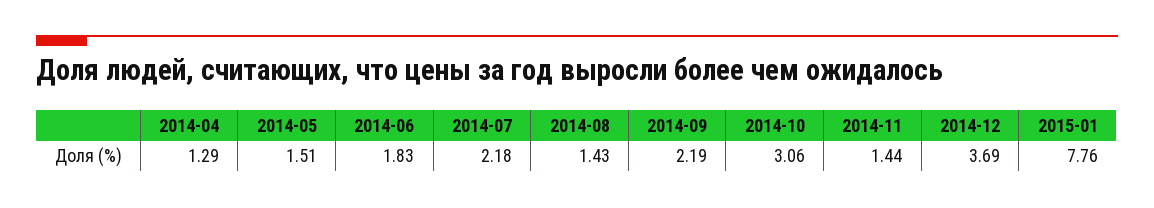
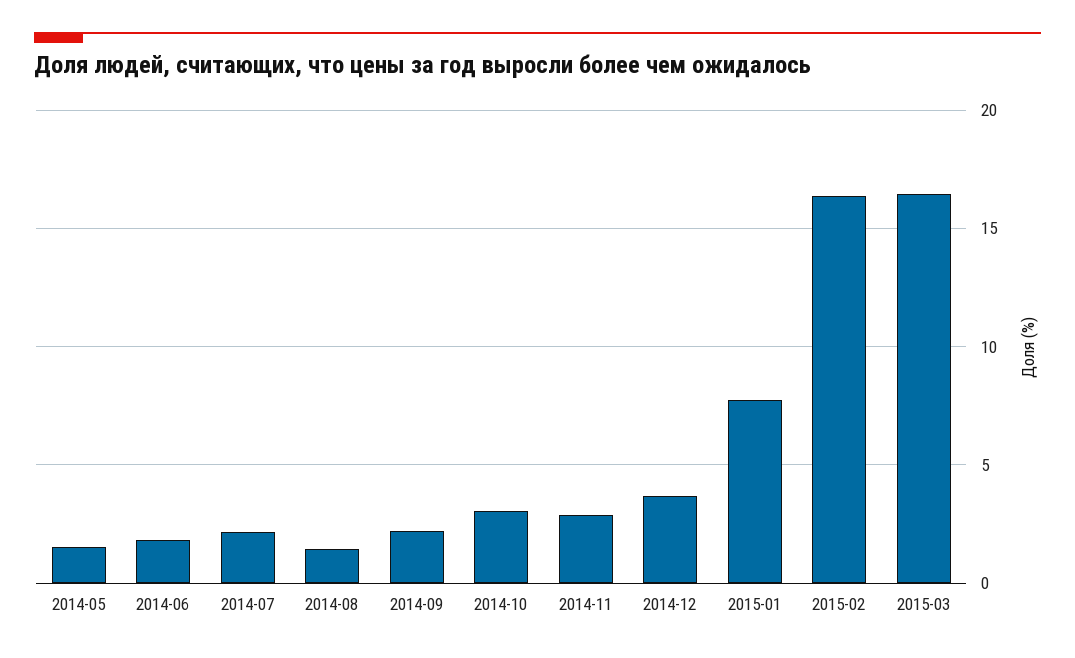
2014-04: 1.29 -> none
2014-11: 1.44 -> 3
2015-02: none -> 16.5
2015-03: none -> 16.5

